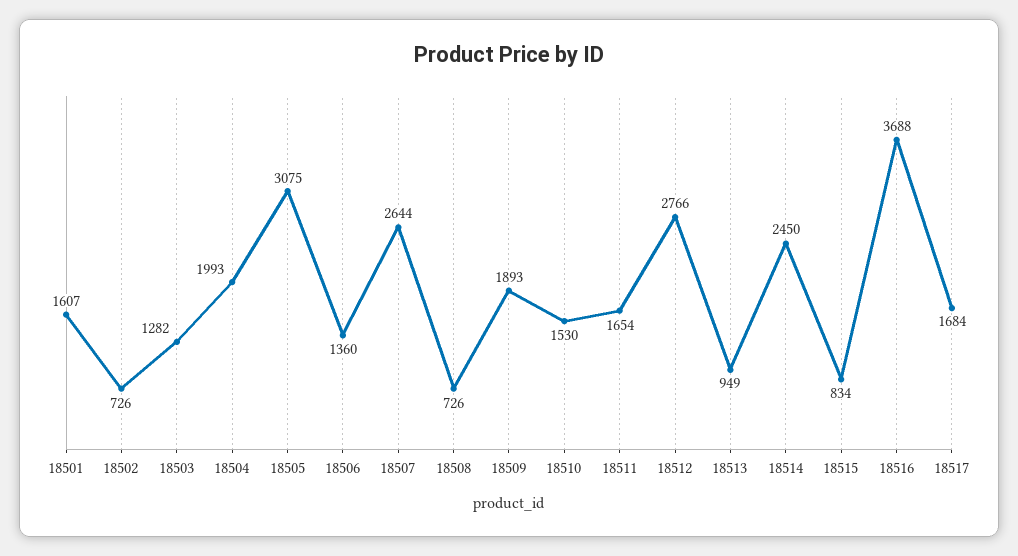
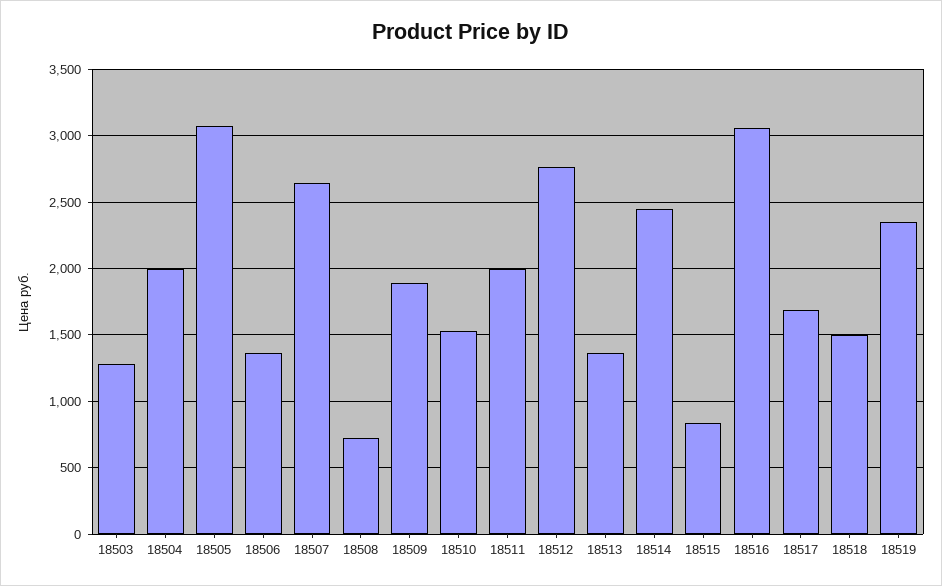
18501: 1607 -> none
18502: 726 -> none
18511: 1654 -> 2000
18513: 949 -> 1350
18516: 3688 -> 3050
18518: none -> 1500
18519: none -> 2350

